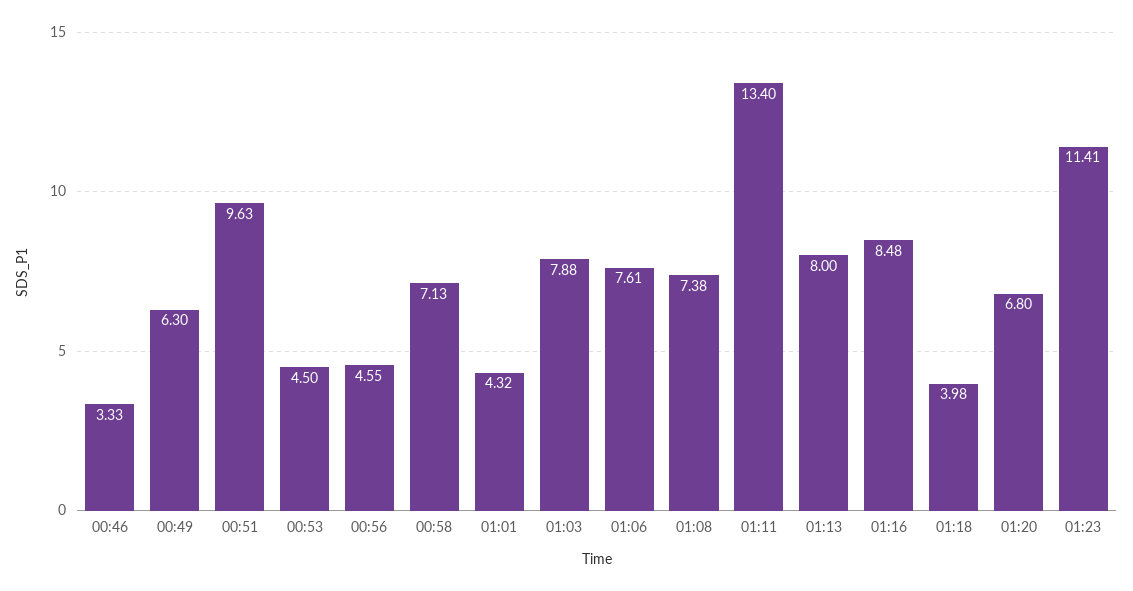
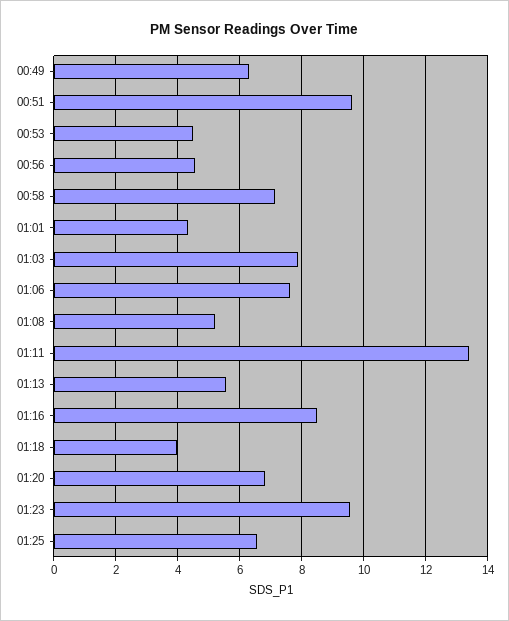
00:46: 3.33 -> none
01:08: 7.38 -> 5.2
01:13: 8 -> 5.6
01:23: 11.41 -> 9.6
01:25: none -> 6.6

